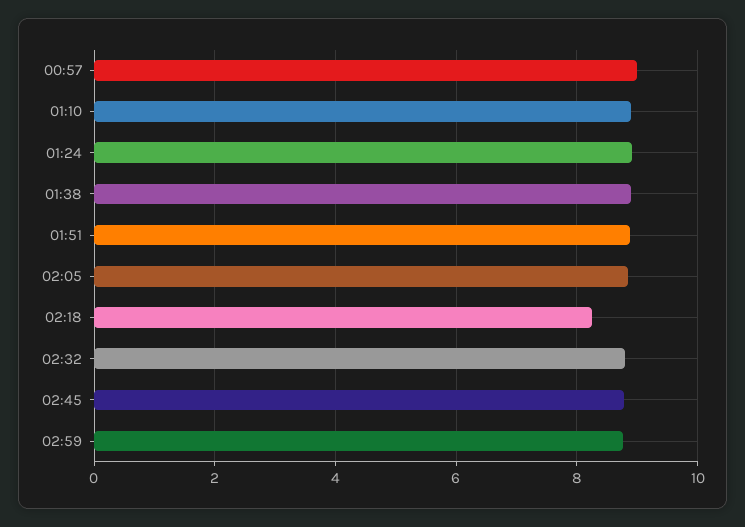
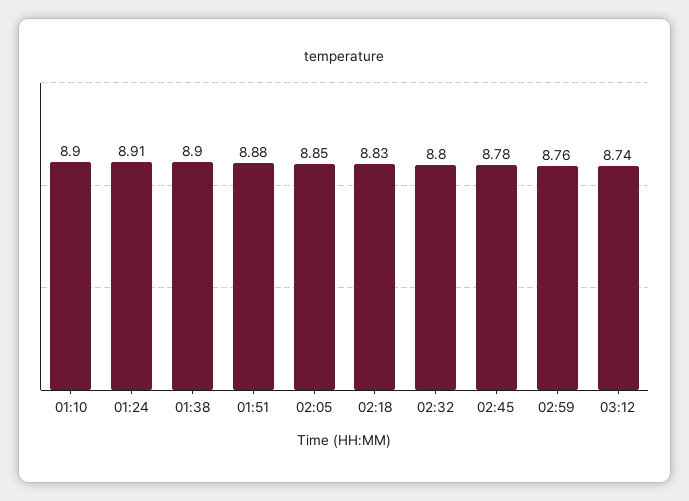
00:57: 9 -> none
02:18: 8.2 -> 8.83
03:12: none -> 8.74

